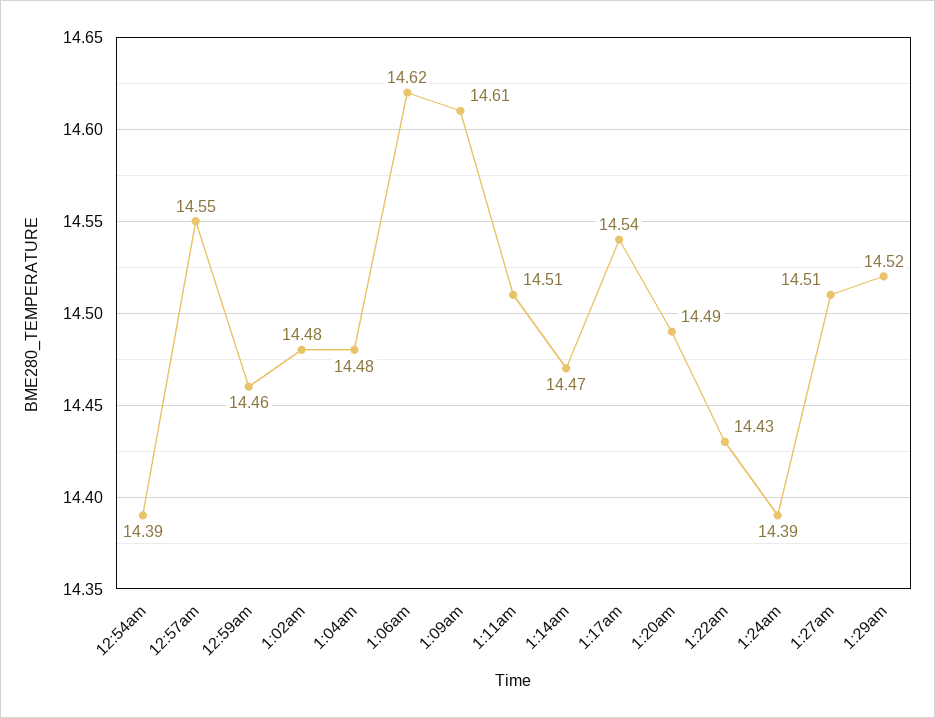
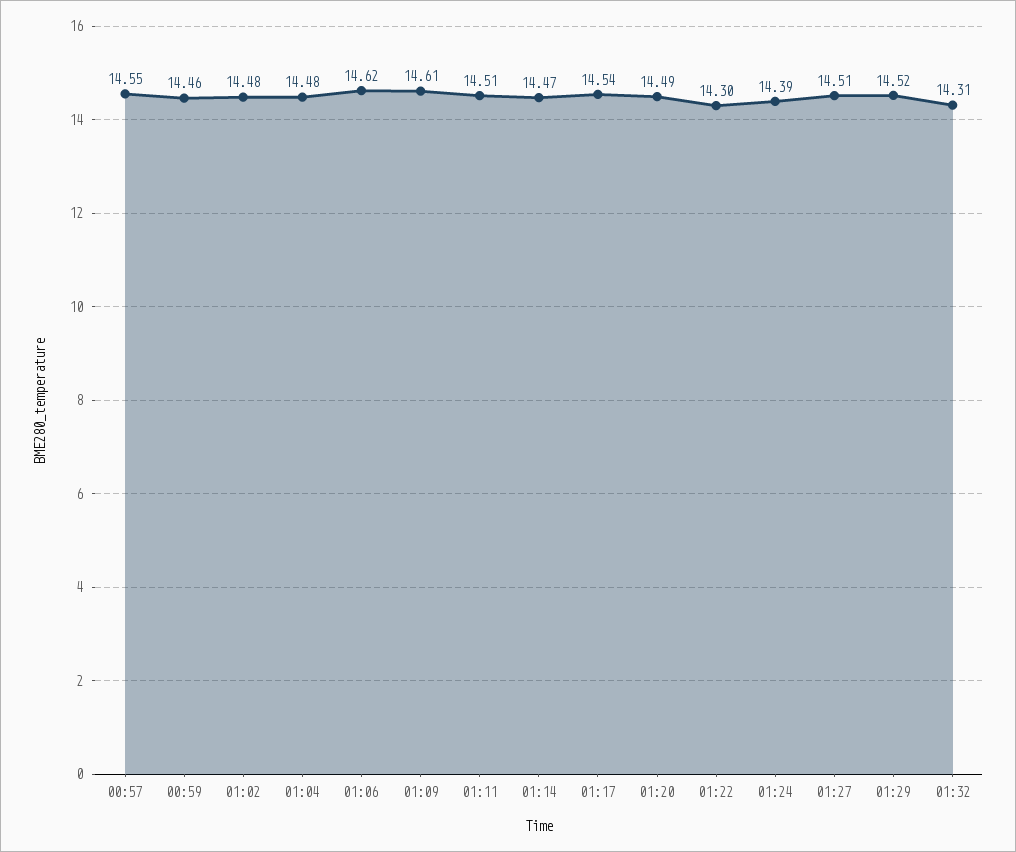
12:54am: 14.39 -> none
1:22am: 14.43 -> 14.3
01:32: none -> 14.31

